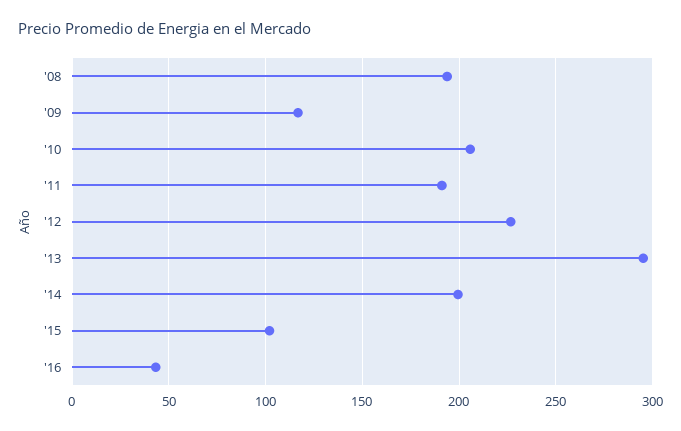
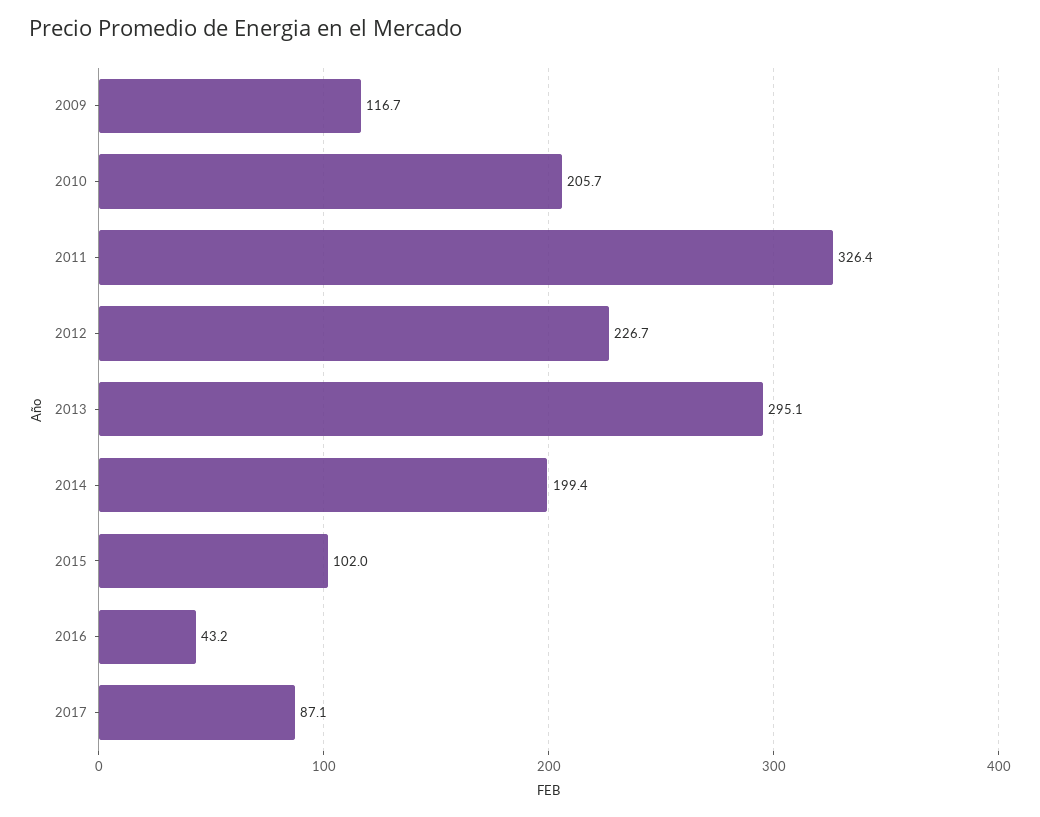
'08: 195 -> none
'11: 190 -> 326.4
2017: none -> 87.1

